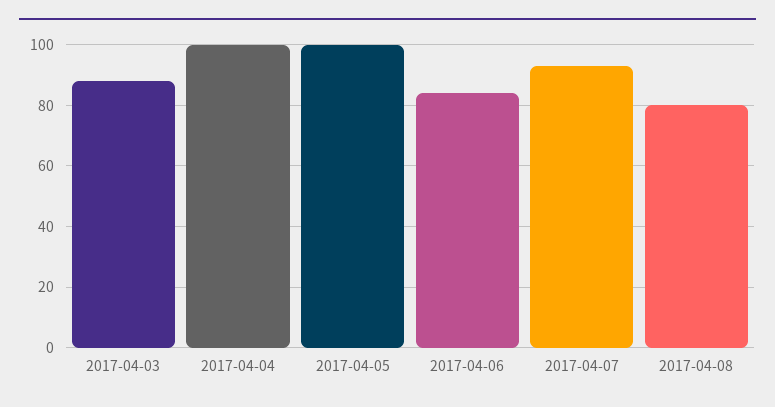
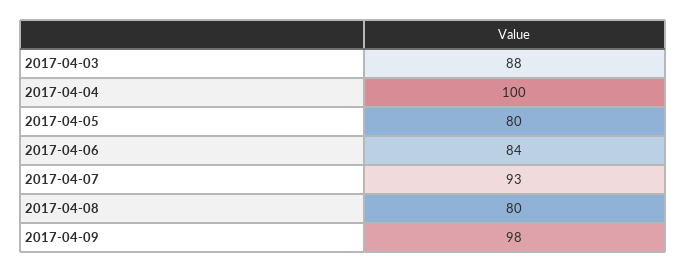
2017-04-05: 100 -> 80
2017-04-09: none -> 98

